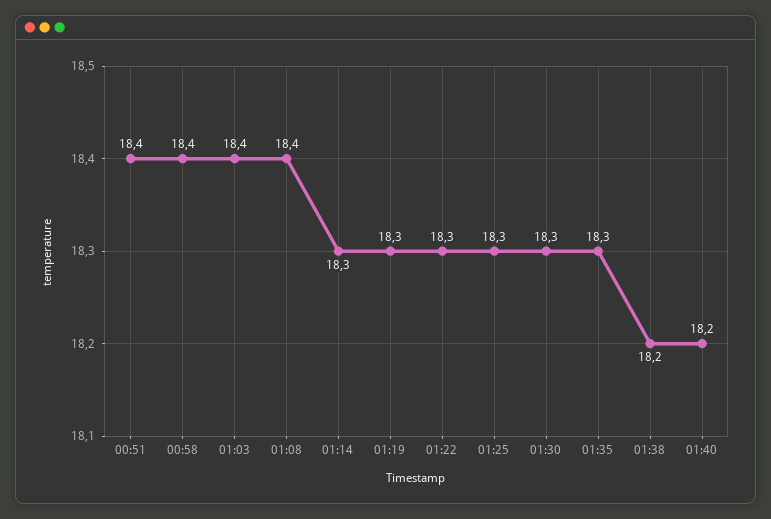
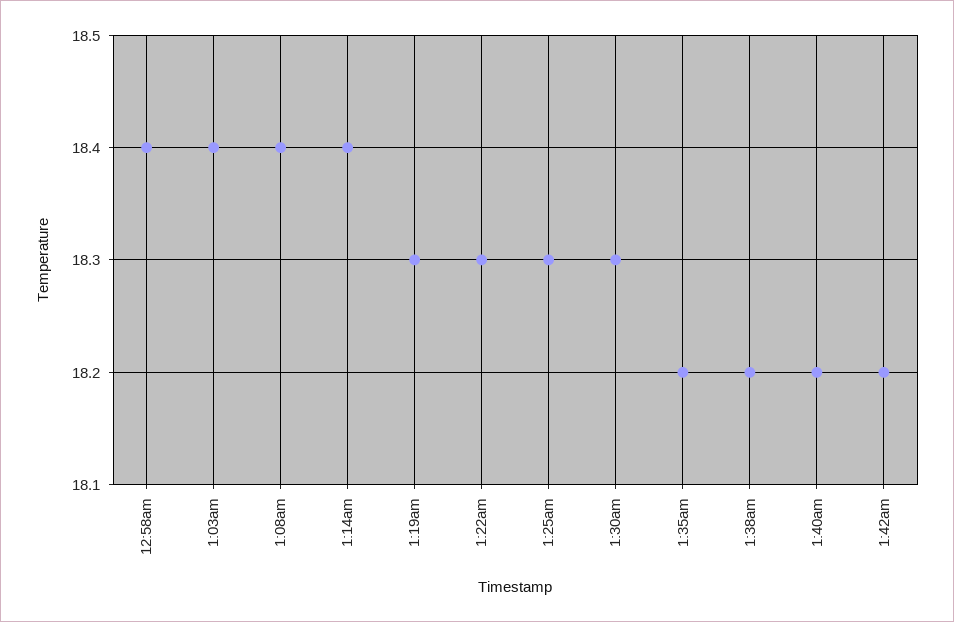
00:51: 18.4 -> none
01:14: 18.3 -> 18.4
01:35: 18.3 -> 18.2
1:42am: none -> 18.2

